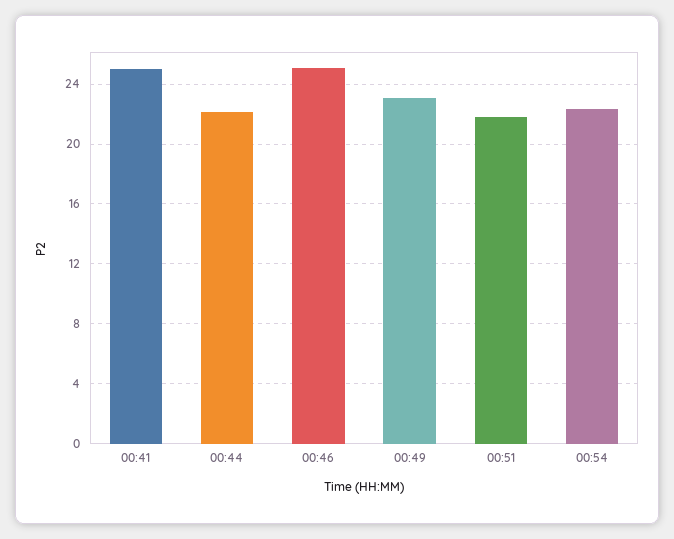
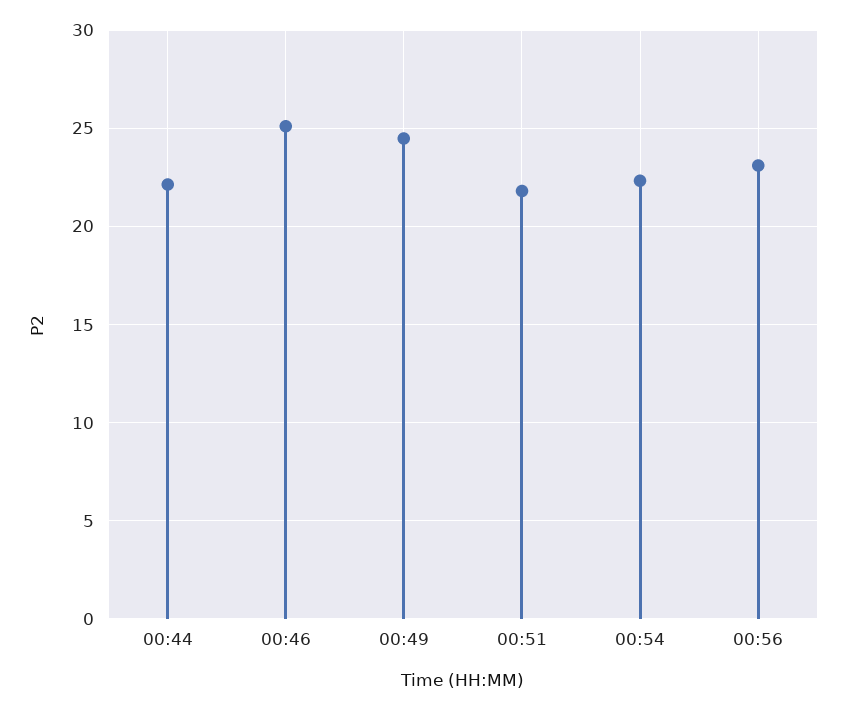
00:41: 25 -> none
00:49: 23 -> 24.5
00:56: none -> 23

